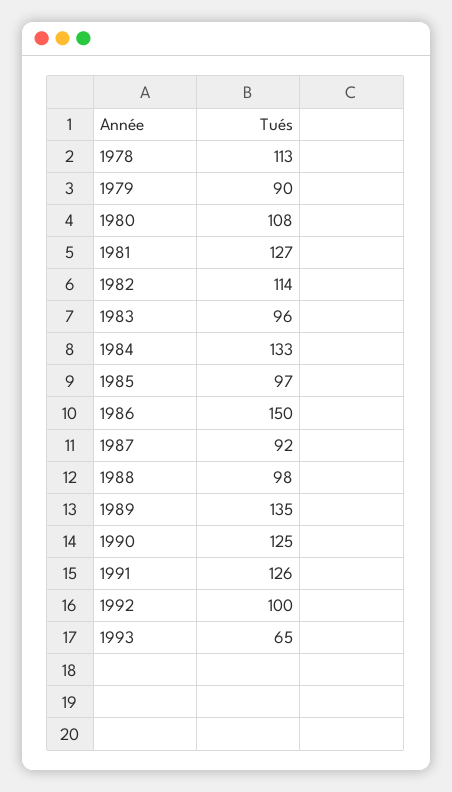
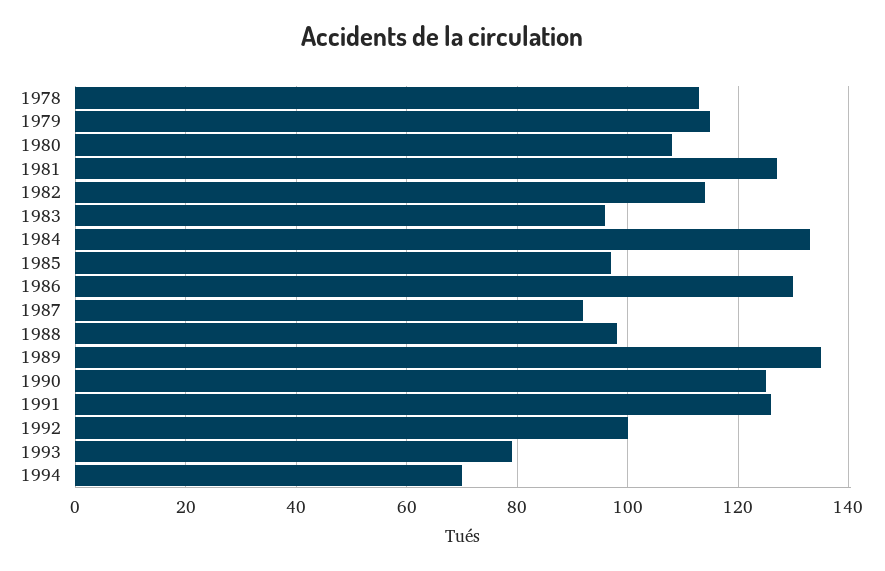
1979: 90 -> 115
1986: 150 -> 130
1993: 65 -> 80
1994: none -> 70

